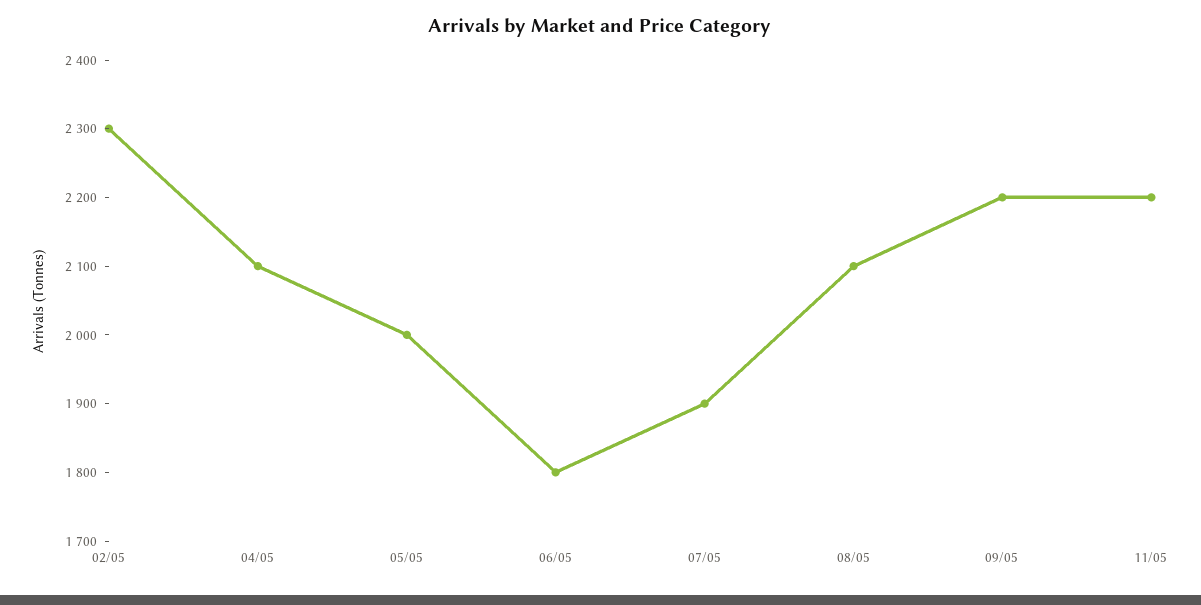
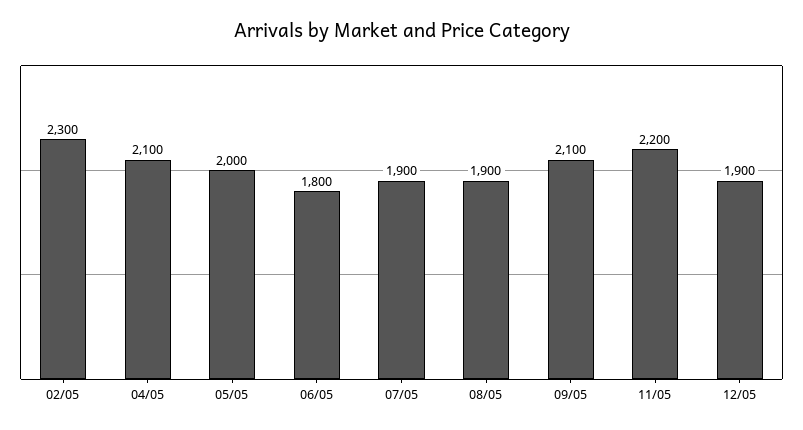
08/05: 2100 -> 1900
09/05: 2200 -> 2100
12/05: none -> 1900

